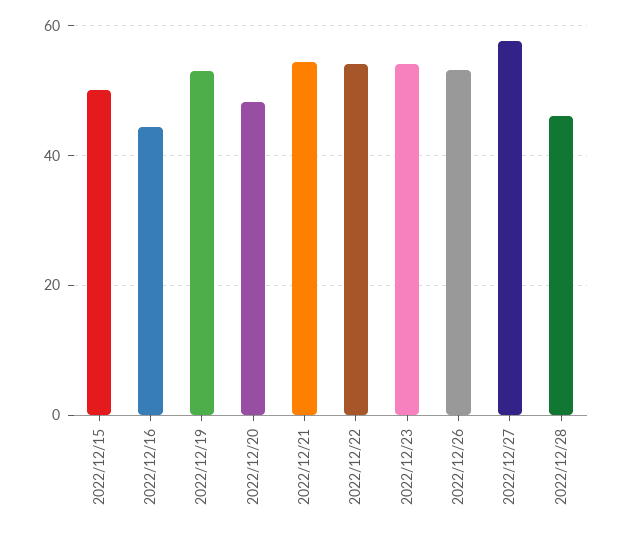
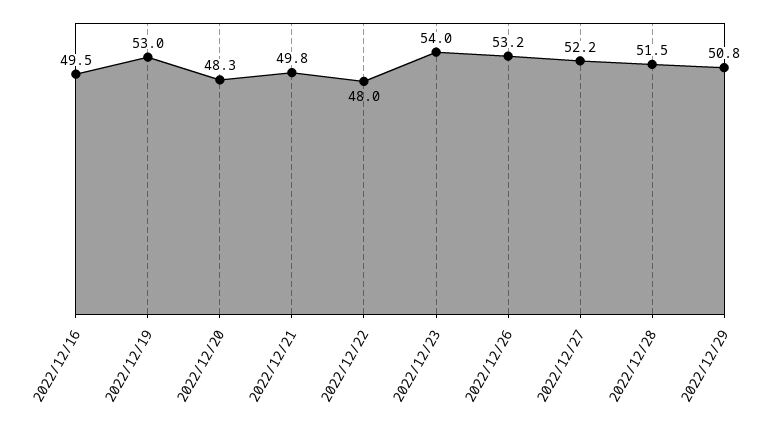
2022/12/15: 50 -> none
2022/12/16: 44 -> 49.5
2022/12/21: 54 -> 49.8
2022/12/22: 54 -> 48
2022/12/27: 58 -> 52.2
2022/12/28: 46 -> 51.5
2022/12/29: none -> 50.8

